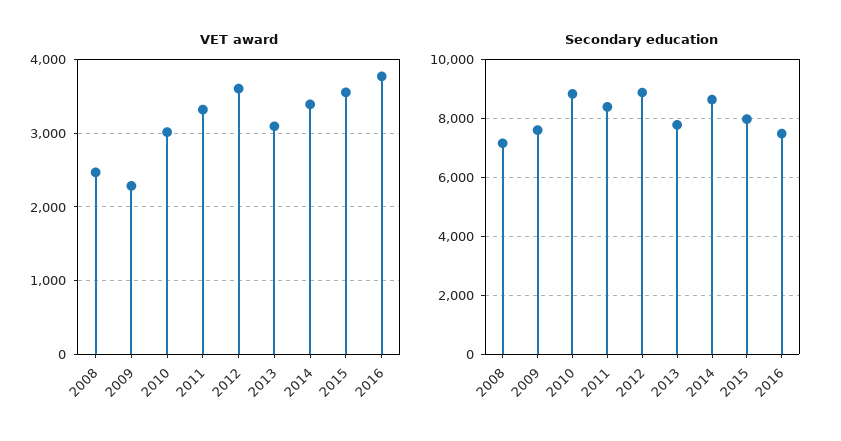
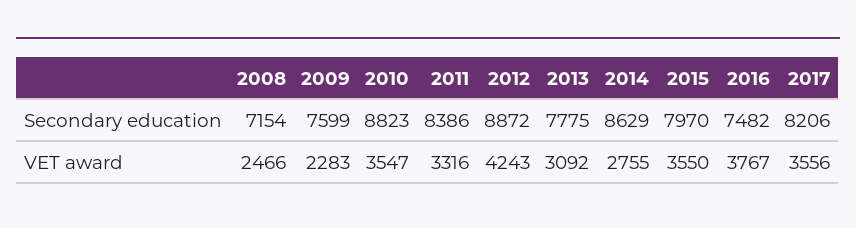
VET award, 2010: 3000 -> 3547
VET award, 2012: 3600 -> 4243
VET award, 2014: 3400 -> 2755
Secondary education, 2017: none -> 8206
VET award, 2017: none -> 3556

